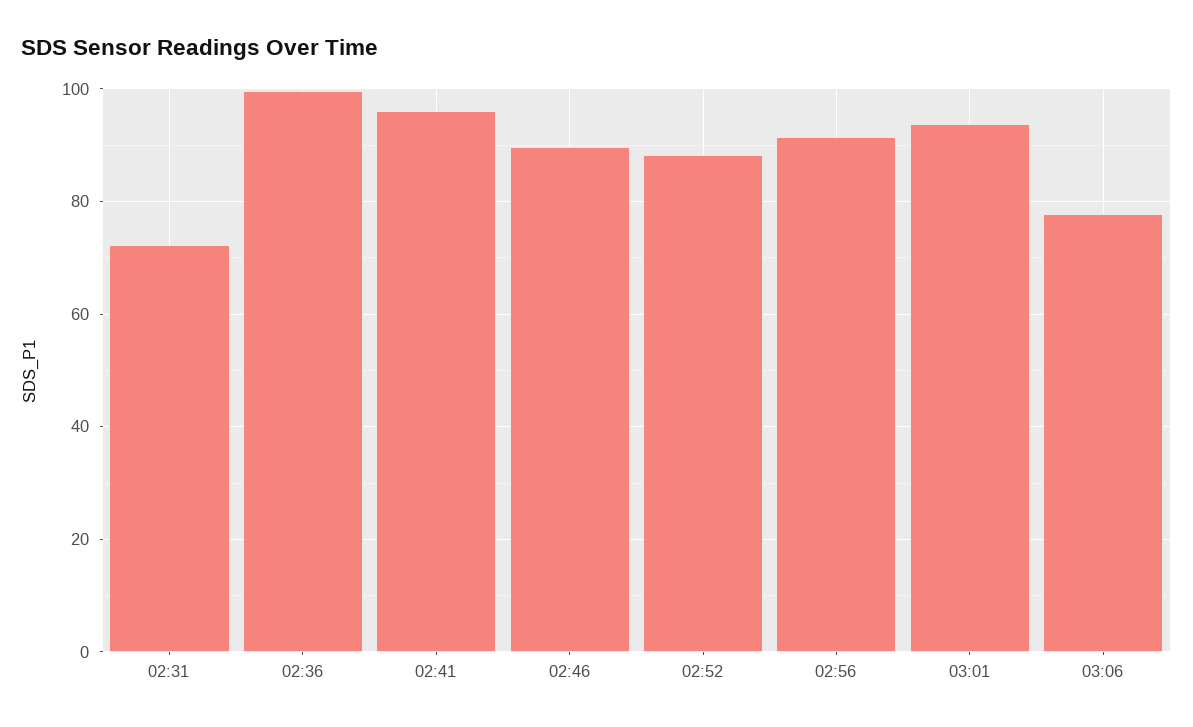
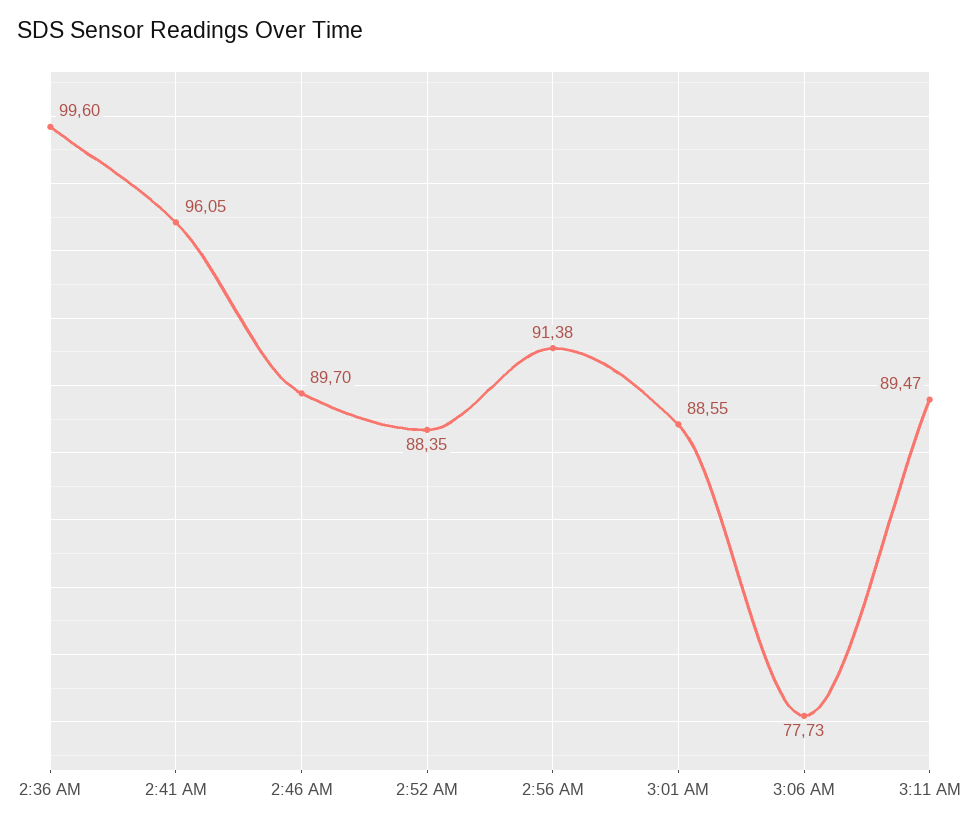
02:31: 72 -> none
03:01: 94 -> 88.55
3:11 AM: none -> 89.47

